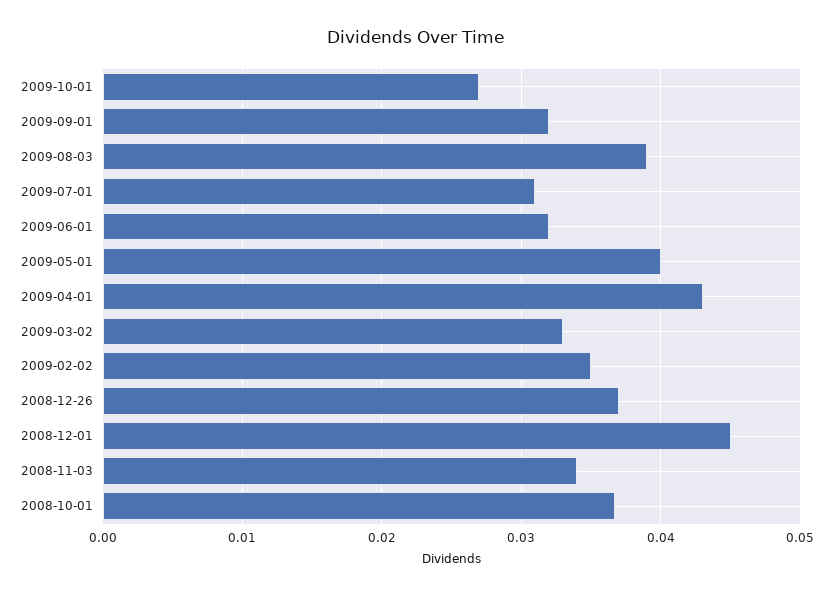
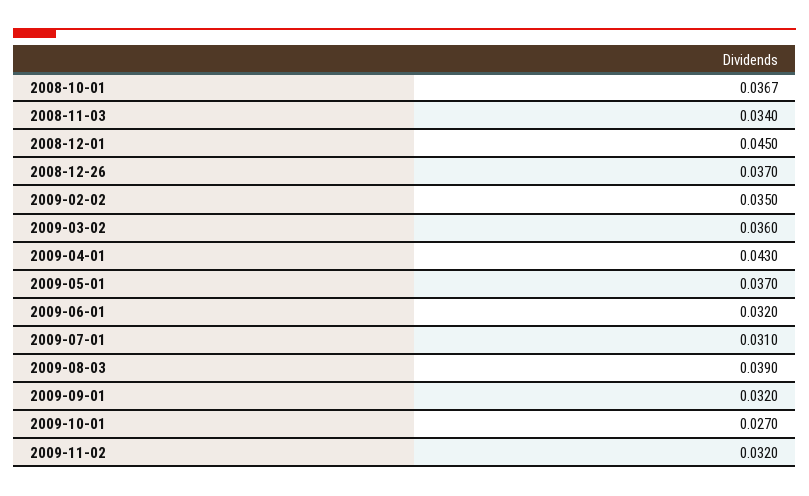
2009-05-01: 0.04 -> 0.037
2009-03-02: 0.033 -> 0.036
2009-11-02: none -> 0.032

